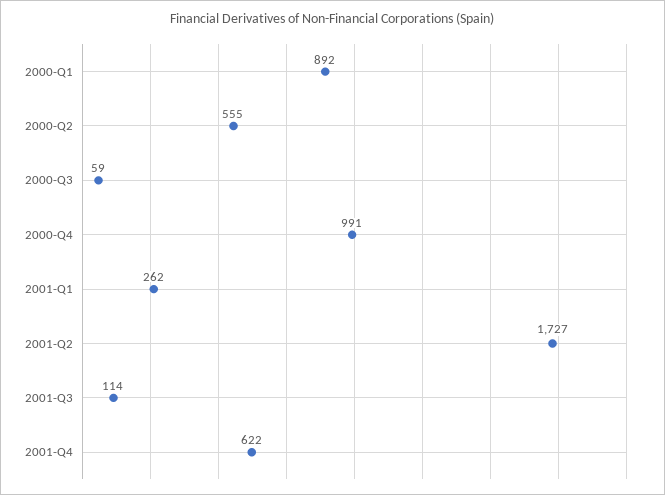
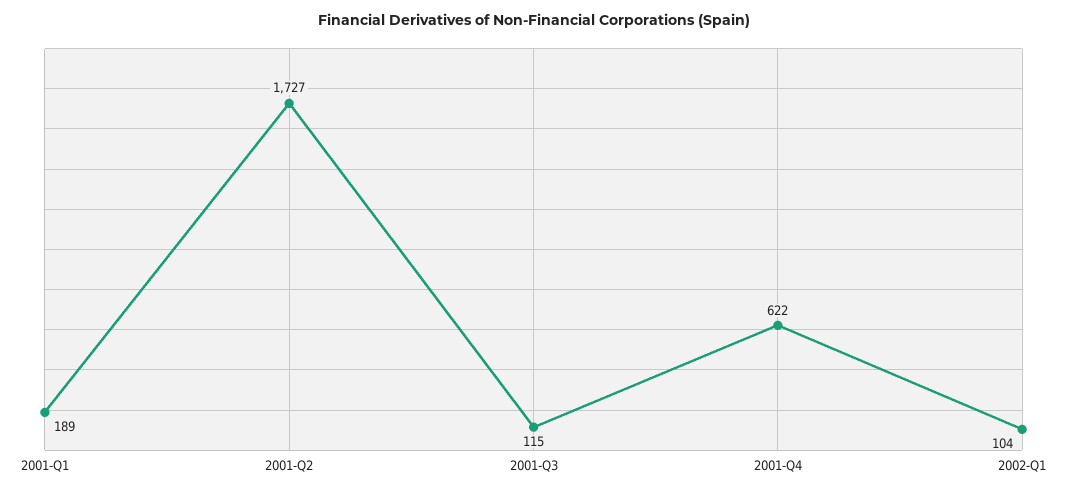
2000-Q1: 892 -> none
2000-Q2: 555 -> none
2000-Q3: 59 -> none
2000-Q4: 991 -> none
2001-Q1: 262 -> 189
2001-Q3: 114 -> 115
2002-Q1: none -> 104

